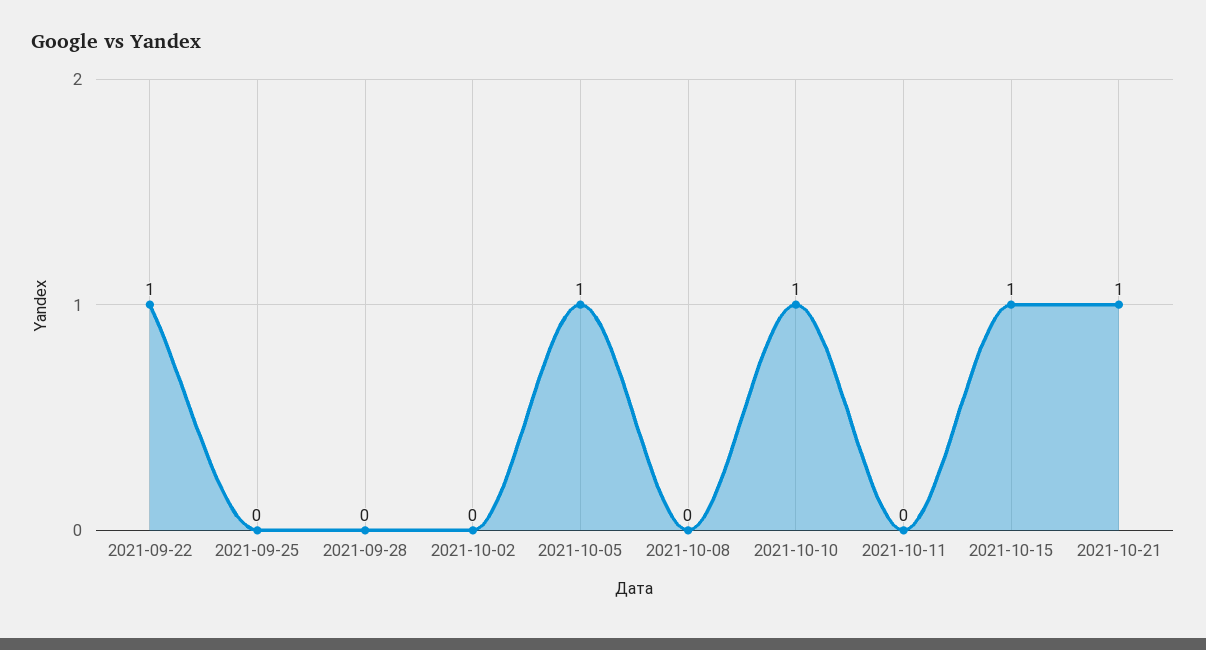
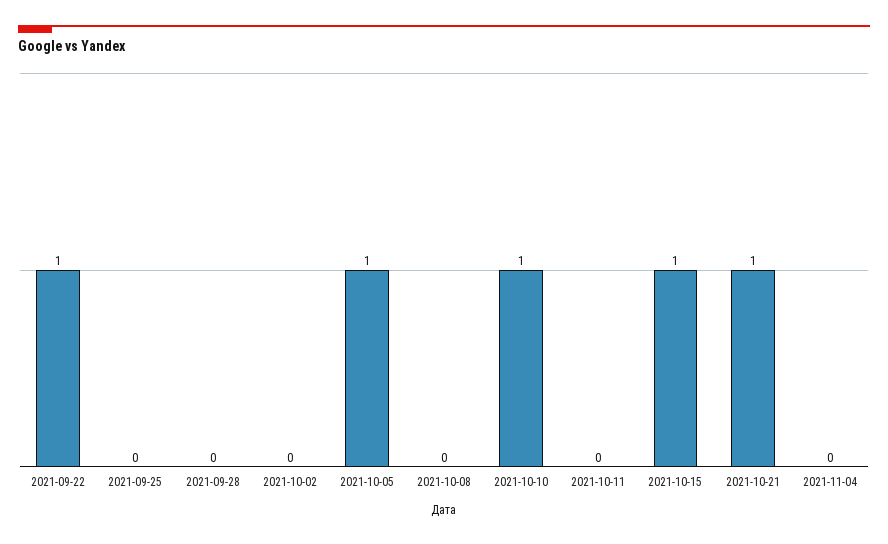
2021-11-04: none -> 0

